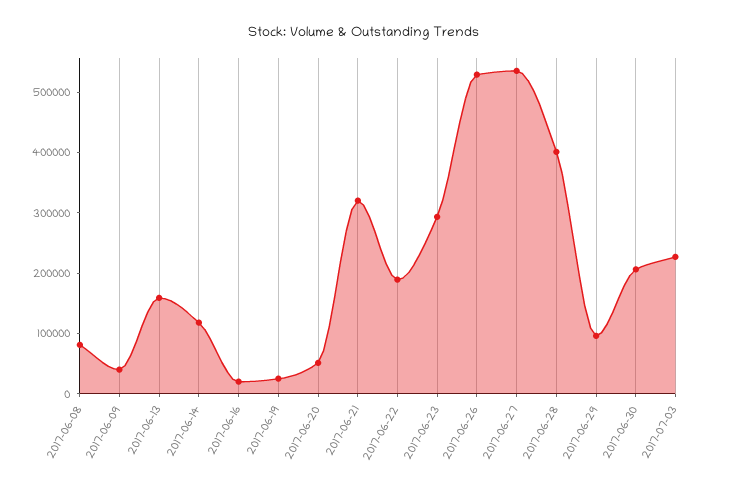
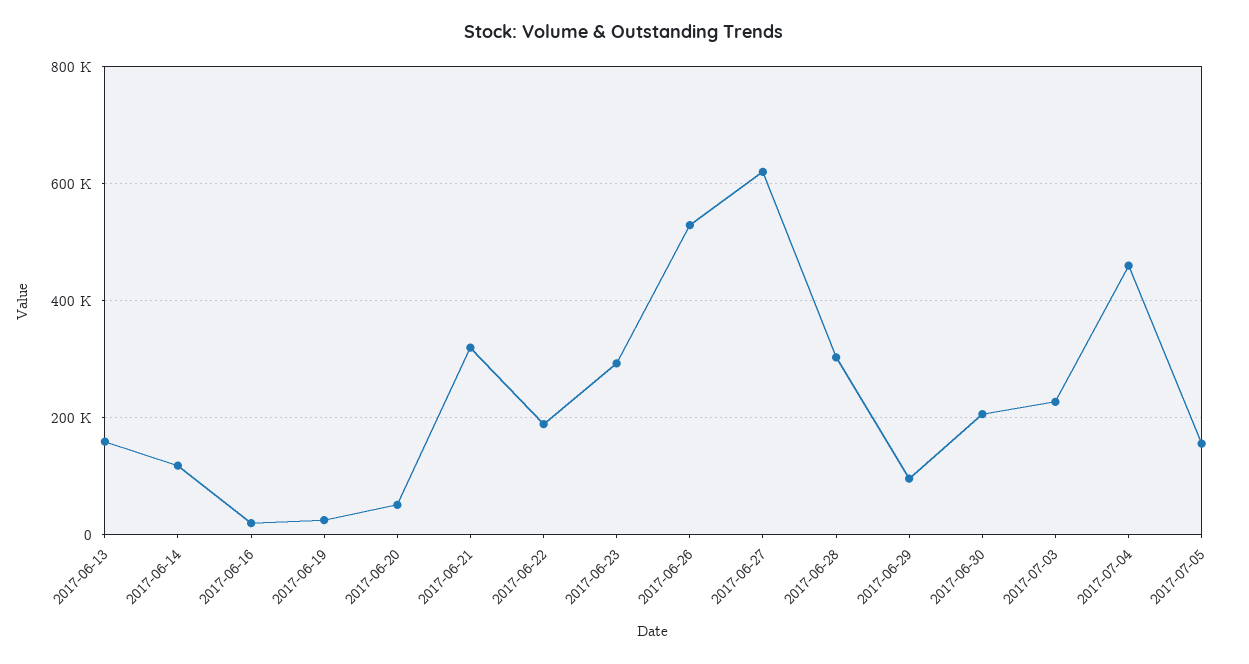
2017-06-08: 80000 -> none
2017-06-09: 40000 -> none
2017-06-27: 540000 -> 620000
2017-06-28: 400000 -> 300000
2017-07-04: none -> 460000
2017-07-05: none -> 160000

